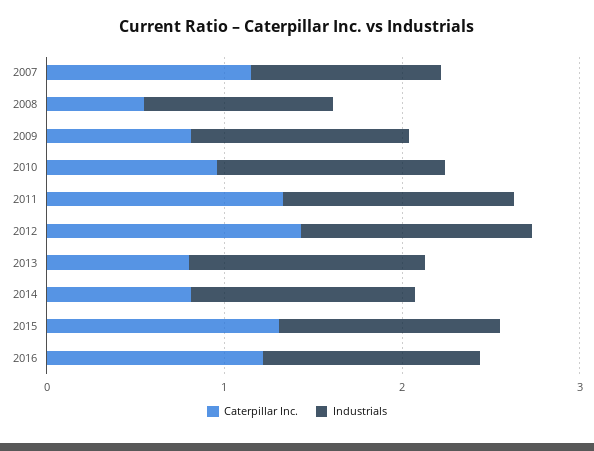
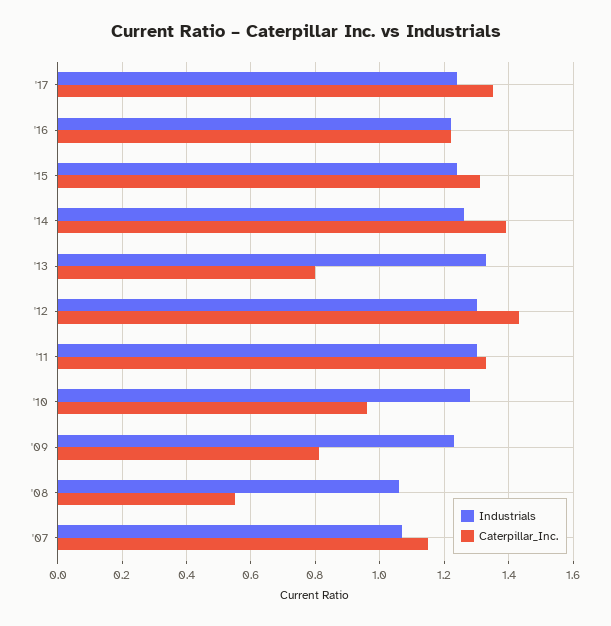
Caterpillar Inc., 2014: 0.8 -> 1.4
Industrials, '17: none -> 1.25
Caterpillar Inc., '17: none -> 1.35

